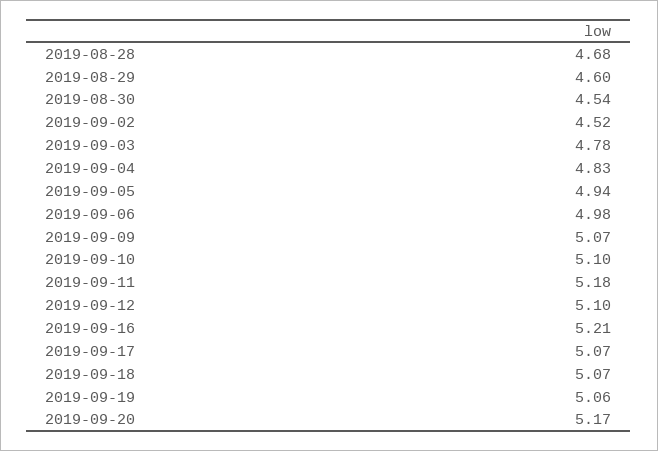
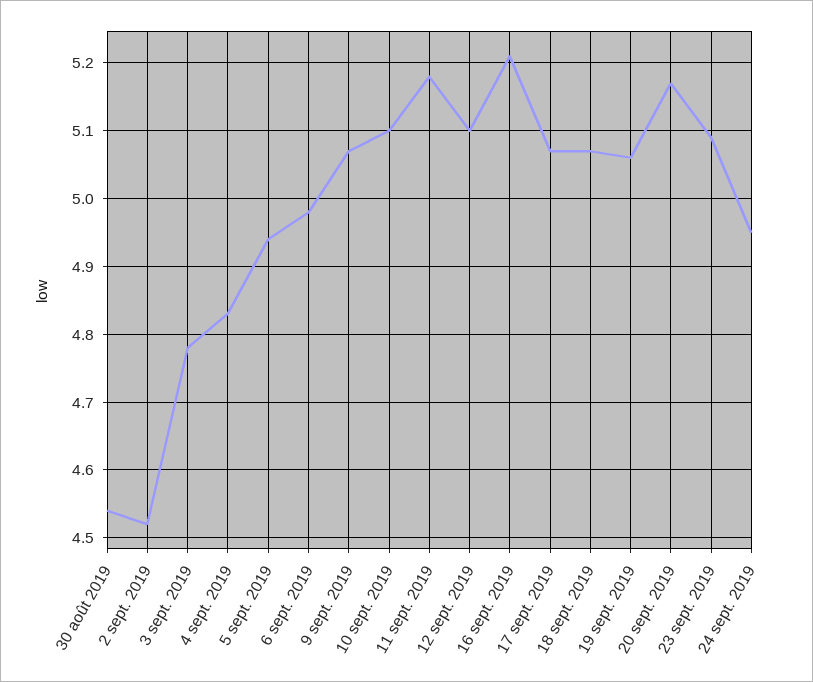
2019-08-28: 4.68 -> none
2019-08-29: 4.6 -> none
23 sept. 2019: none -> 5.09
24 sept. 2019: none -> 4.95

